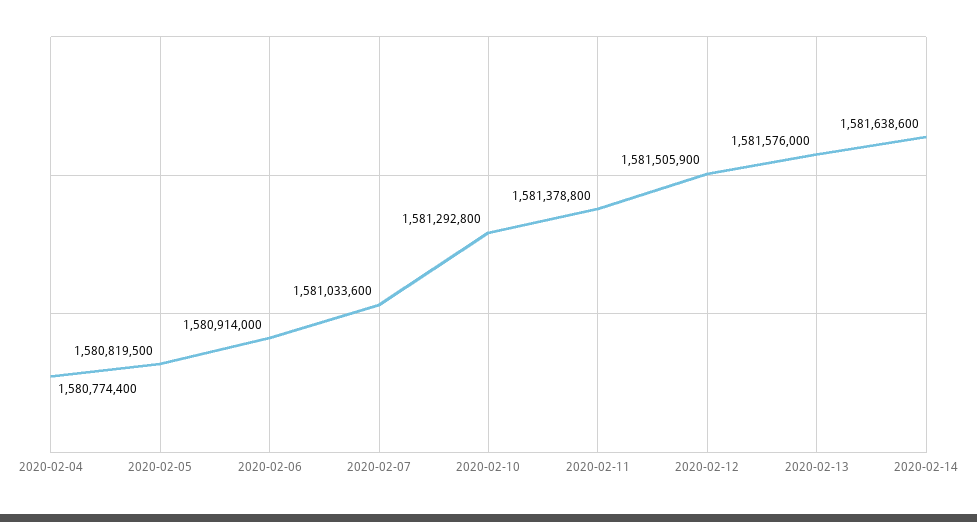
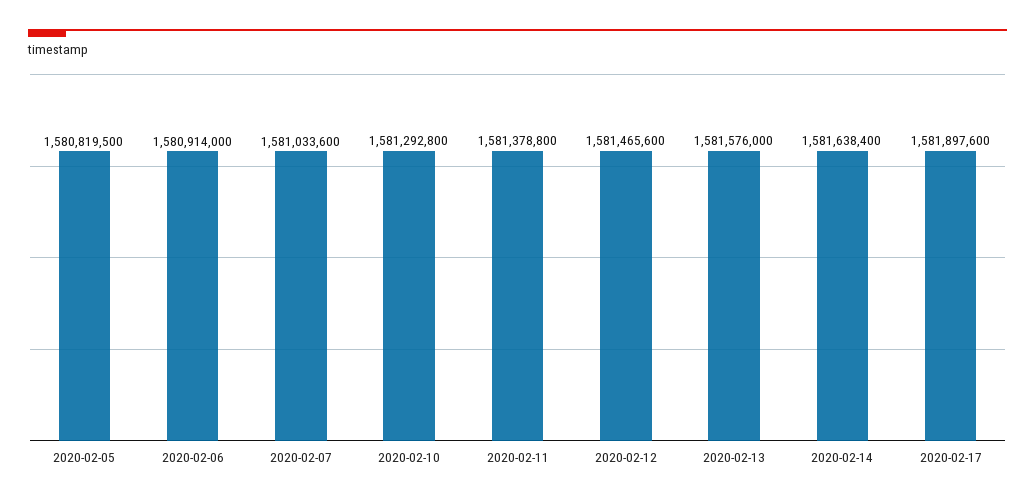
2020-02-04: 1580774400 -> none
2020-02-12: 1581505900 -> 1581465600
2020-02-14: 1581638600 -> 1581638400
2020-02-17: none -> 1581897600

